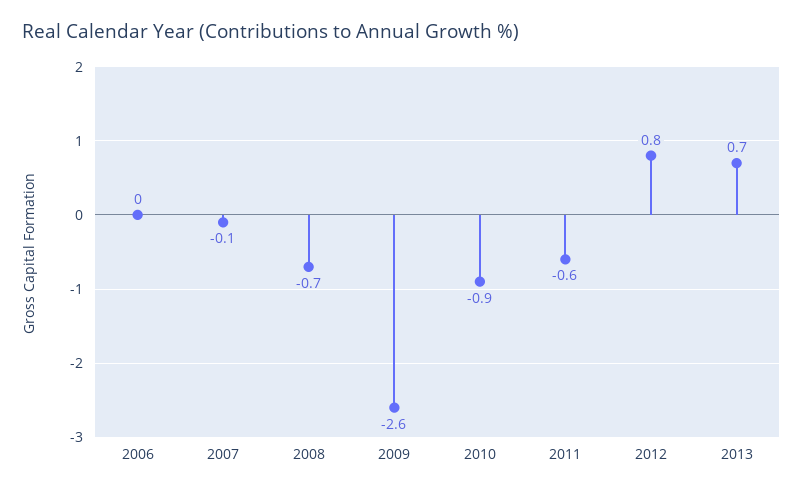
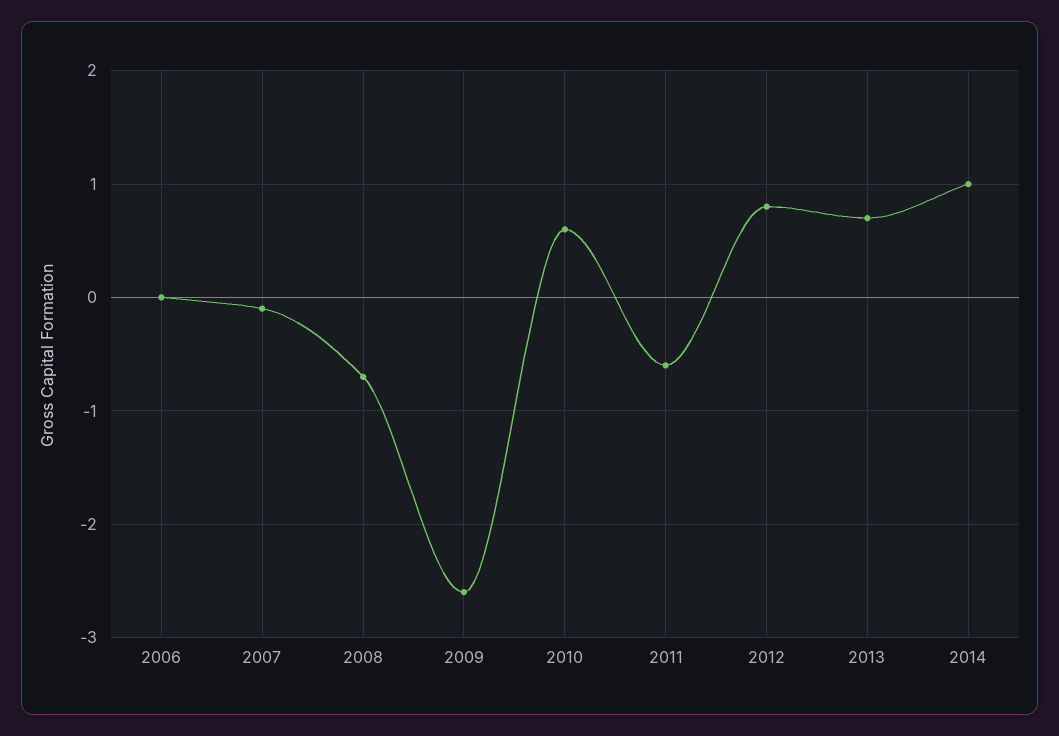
2010: -0.9 -> 0.6
2014: none -> 1

